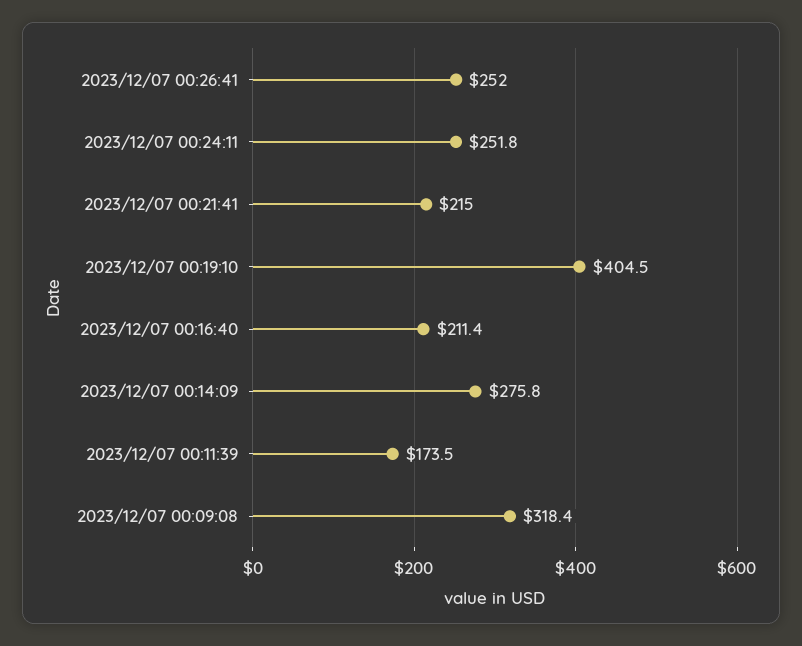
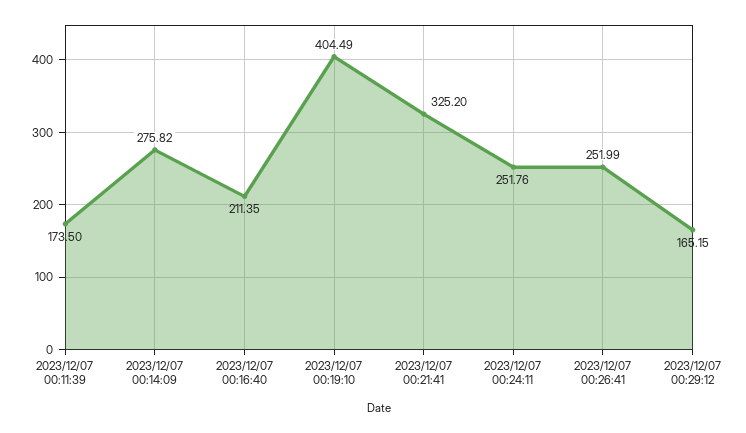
2023/12/07 00:21:41: 215 -> 325.2
2023/12/07 00:09:08: 318.4 -> none
2023/12/07 00:29:12: none -> 165.15

